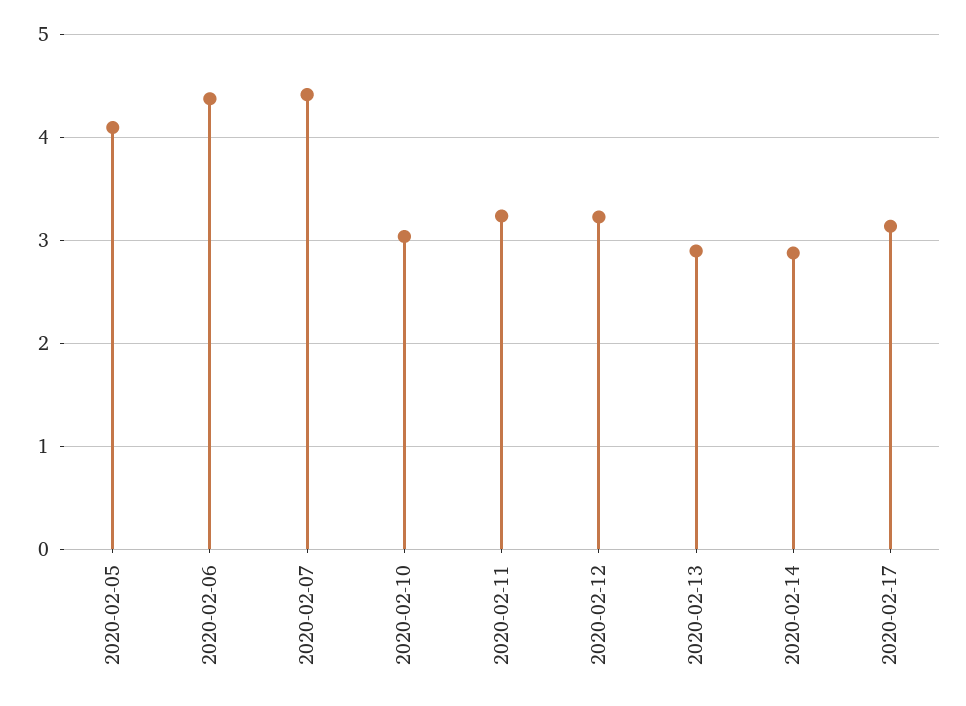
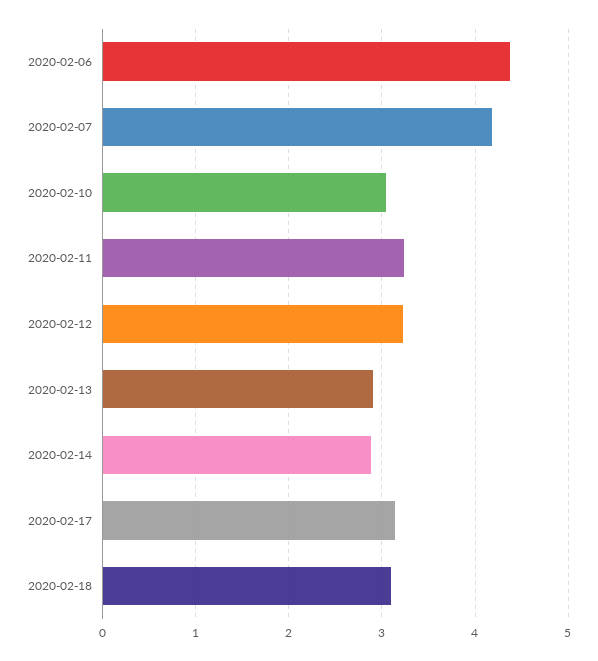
2020-02-05: 4.1 -> none
2020-02-07: 4.4 -> 4.2
2020-02-18: none -> 3.1

